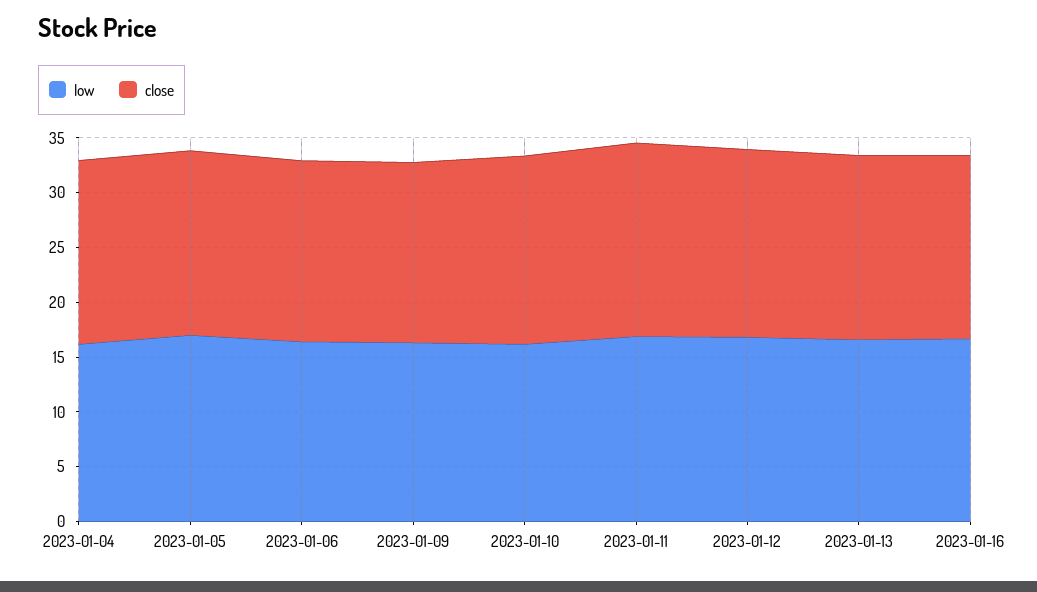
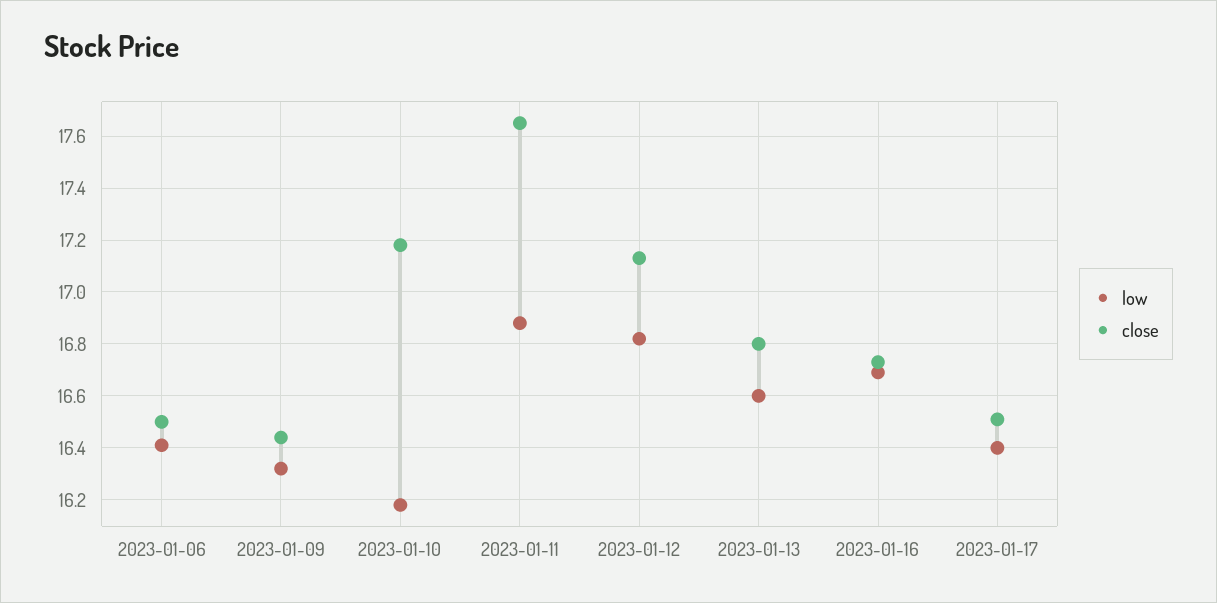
low, 2023-01-04: 16 -> none
close, 2023-01-04: 17 -> none
low, 2023-01-05: 17 -> none
close, 2023-01-05: 17 -> none
low, 2023-01-17: none -> 16.4
close, 2023-01-17: none -> 16.5

